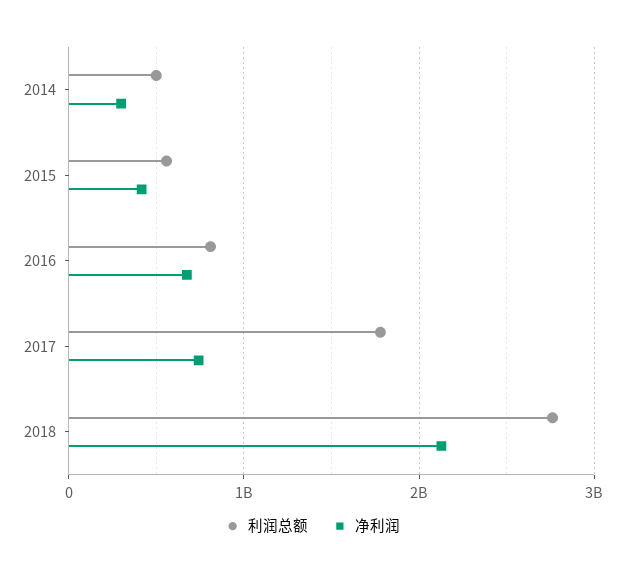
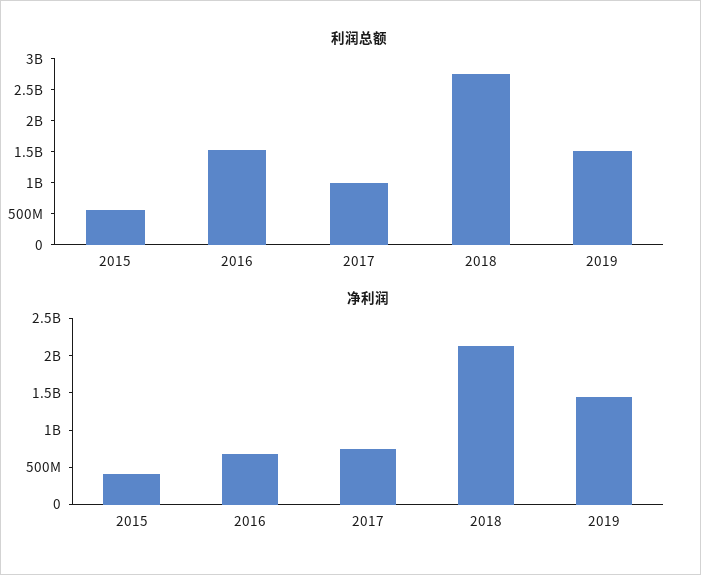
利润总额, 2014: 500000000 -> none
净利润, 2014: 300000000 -> none
利润总额, 2016: 800000000 -> 1500000000
利润总额, 2017: 1800000000 -> 1000000000
利润总额, 2019: none -> 1500000000
净利润, 2019: none -> 1500000000

